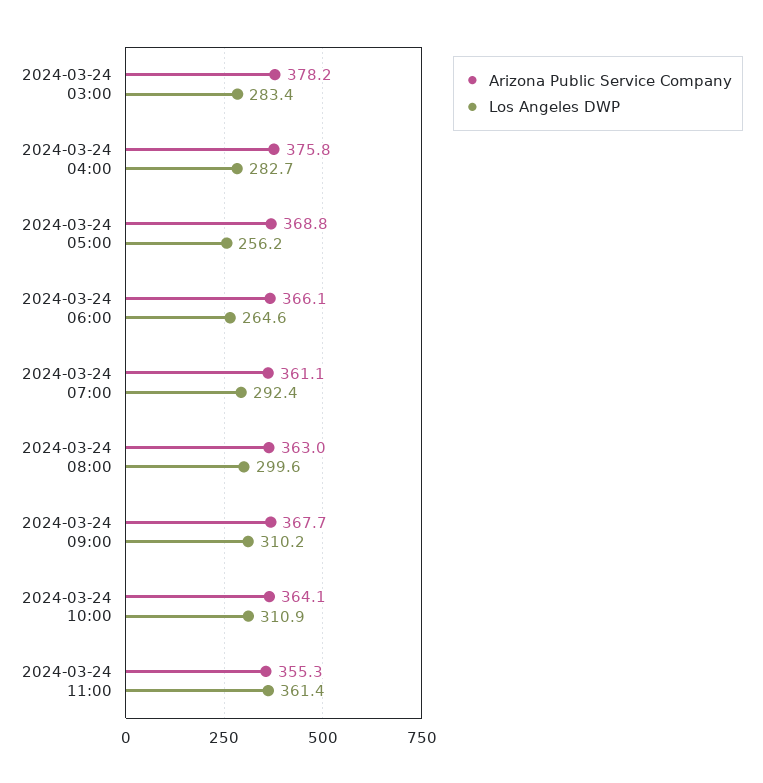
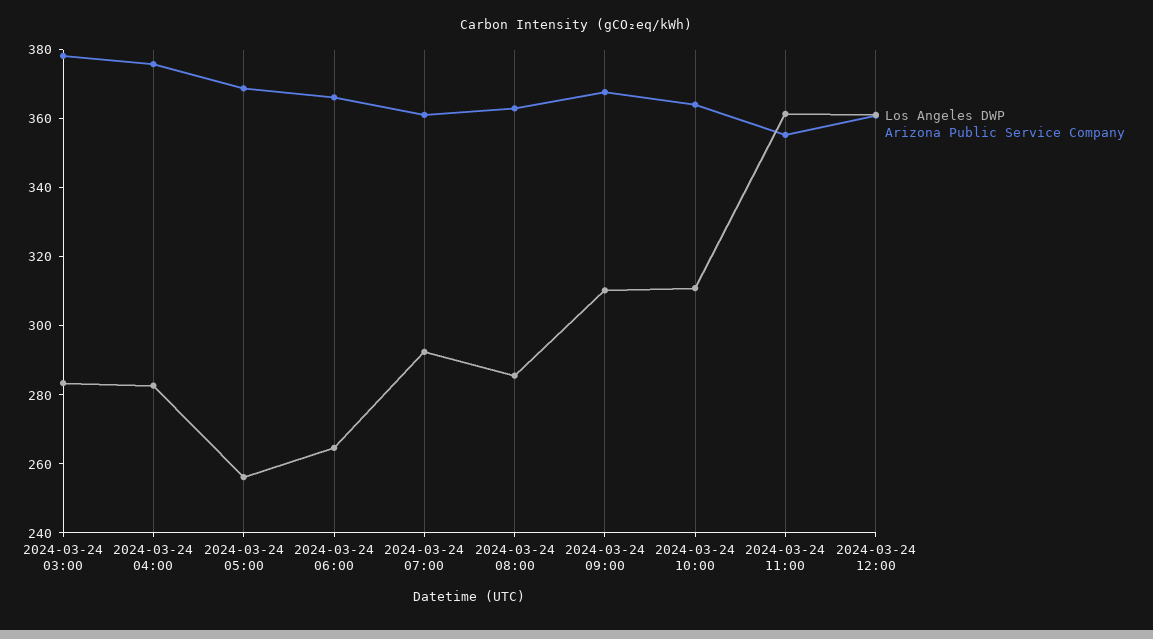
Los Angeles DWP, 2024-03-24 08:00: 299.6 -> 285
Los Angeles DWP, 2024-03-24 12:00: none -> 360
Arizona Public Service Company, 2024-03-24 12:00: none -> 360

